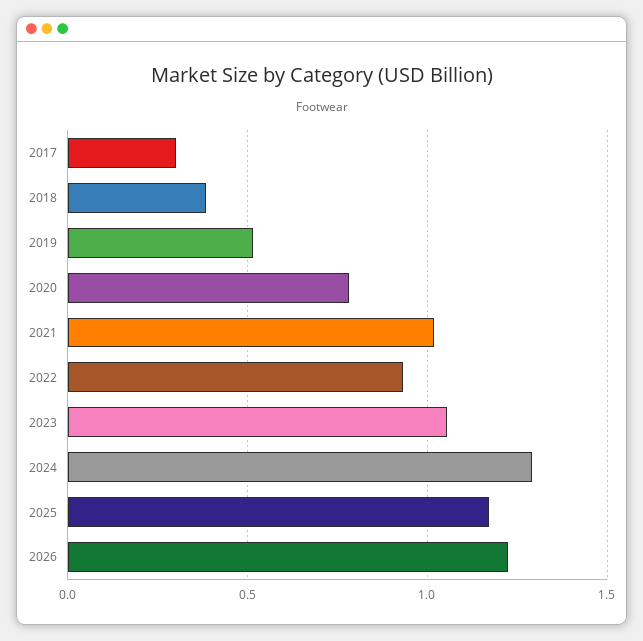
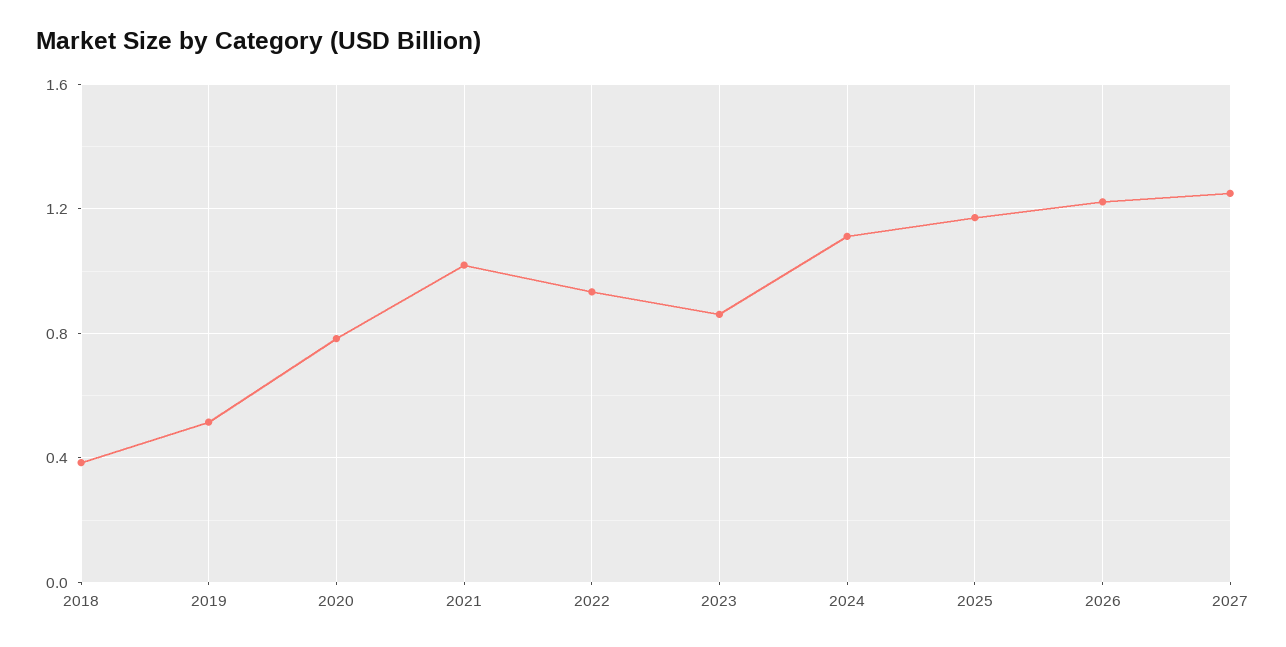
2017: 0.3 -> none
2023: 1.05 -> 0.85
2024: 1.3 -> 1.1
2027: none -> 1.25

